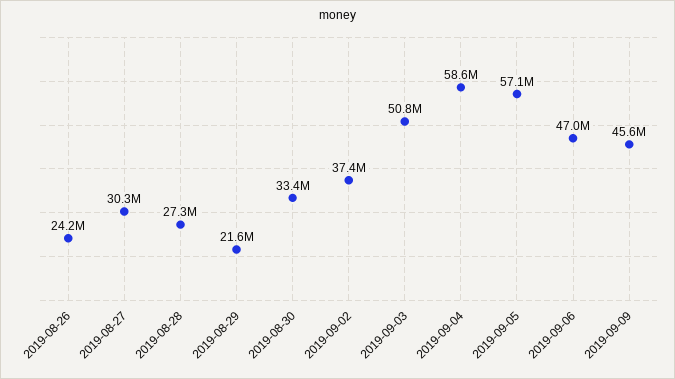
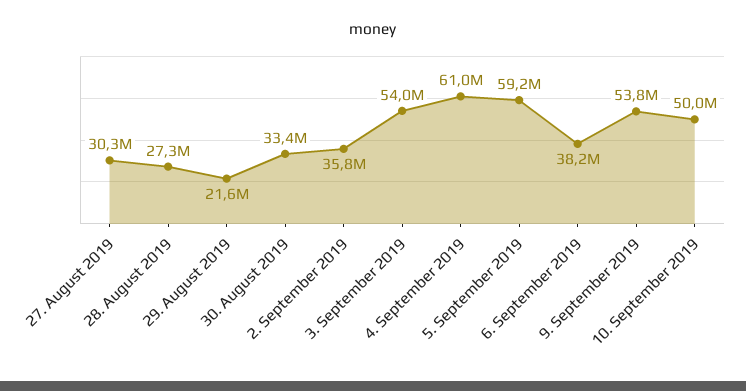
2019-08-26: 24200000 -> none
2019-09-02: 37400000 -> 35800000
2019-09-03: 50800000 -> 54000000
2019-09-04: 58600000 -> 61000000
2019-09-05: 57100000 -> 59200000
2019-09-06: 47000000 -> 38200000
2019-09-09: 45600000 -> 53800000
10. September 2019: none -> 50000000

